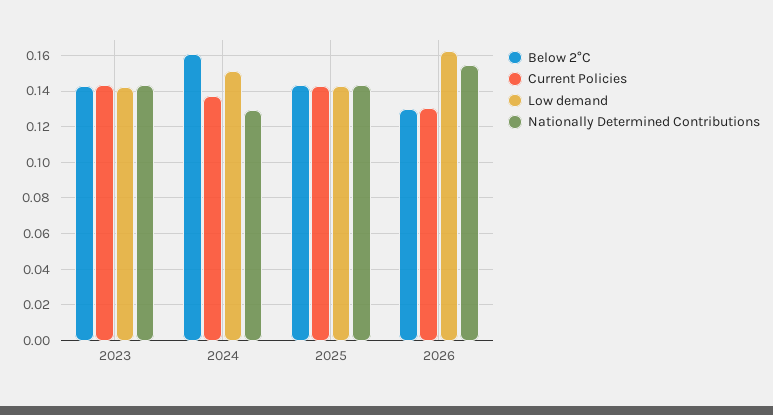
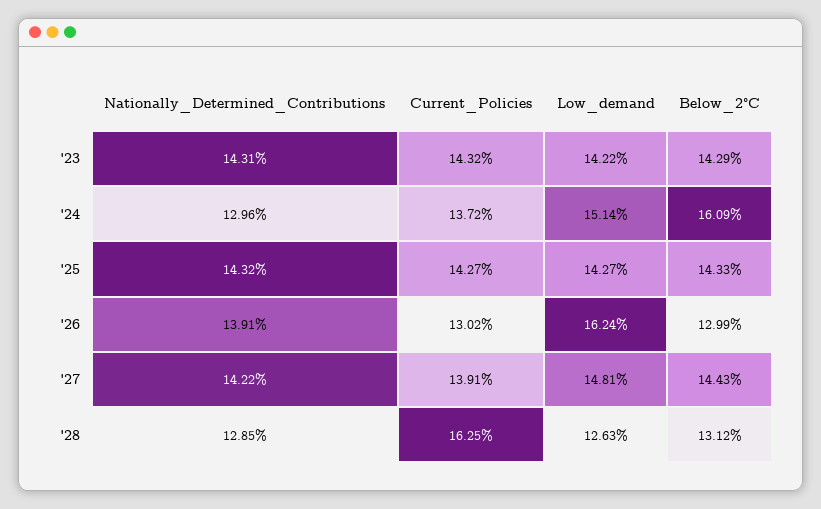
Nationally Determined Contributions, 2026: 0.155 -> 0.1391
Nationally Determined Contributions, '27: none -> 0.1422
Current Policies, '27: none -> 0.1391
Low demand, '27: none -> 0.1481
Below 2°C, '27: none -> 0.1443
Nationally Determined Contributions, '28: none -> 0.1285
Current Policies, '28: none -> 0.1625
Low demand, '28: none -> 0.1263
Below 2°C, '28: none -> 0.1312

